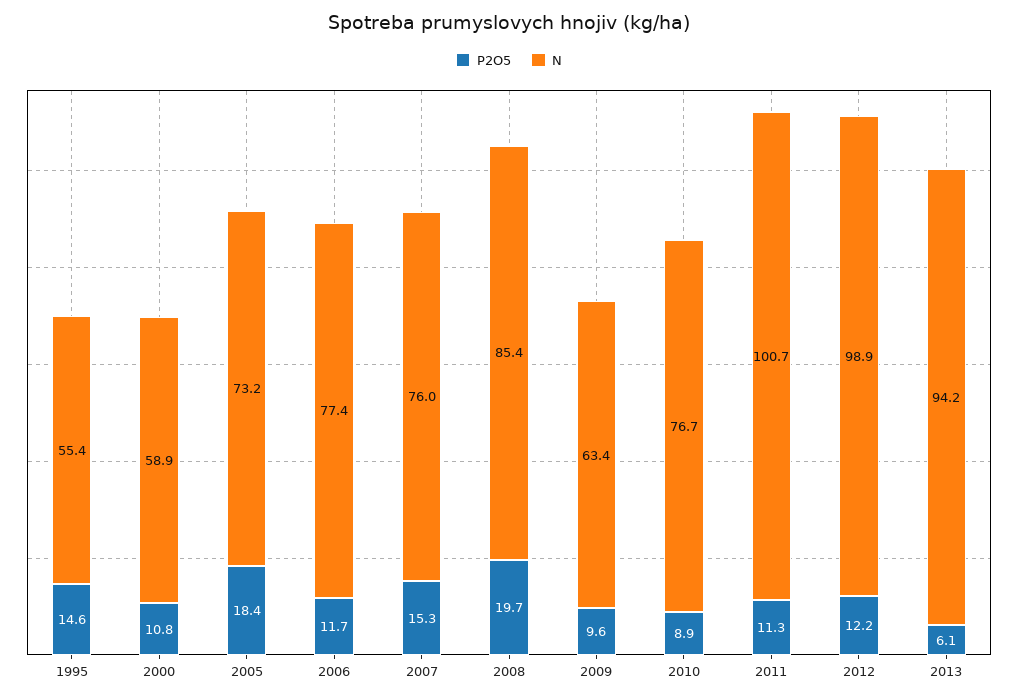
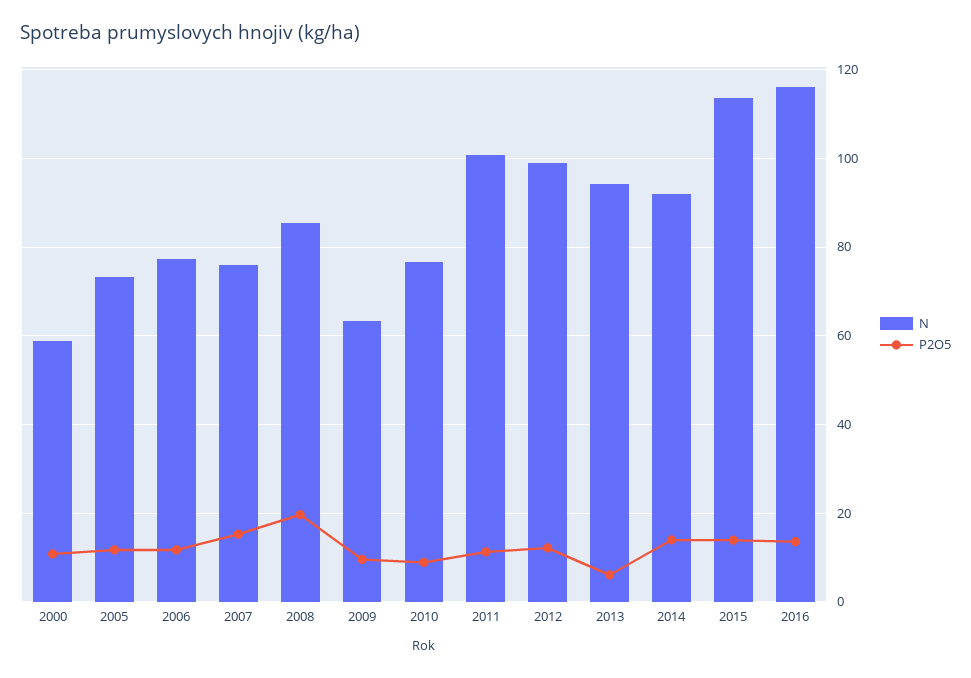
P2O5, 1995: 14.6 -> none
N, 1995: 55.4 -> none
P2O5, 2005: 18.4 -> 12
N, 2014: none -> 92
P2O5, 2014: none -> 14
N, 2015: none -> 114
P2O5, 2015: none -> 14
N, 2016: none -> 116
P2O5, 2016: none -> 14

